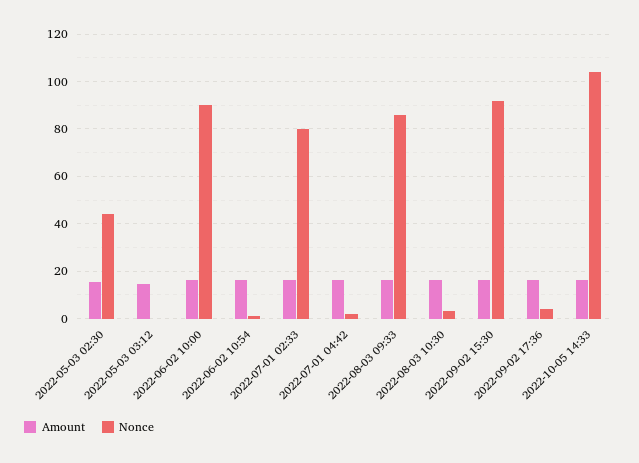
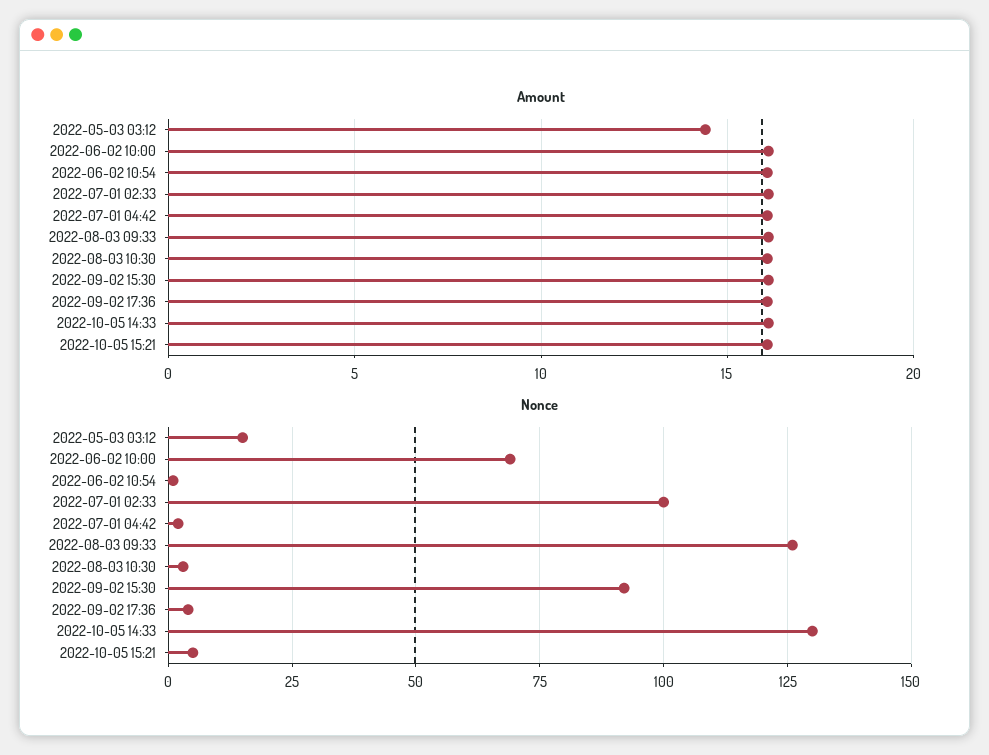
Amount, 2022-05-03 02:30: 15 -> none
Nonce, 2022-05-03 02:30: 45 -> none
Nonce, 2022-05-03 03:12: 0 -> 15
Nonce, 2022-06-02 10:00: 90 -> 70
Nonce, 2022-07-01 02:33: 80 -> 100
Nonce, 2022-08-03 09:33: 85 -> 125
Nonce, 2022-10-05 14:33: 105 -> 130
Amount, 2022-10-05 15:21: none -> 16
Nonce, 2022-10-05 15:21: none -> 5

